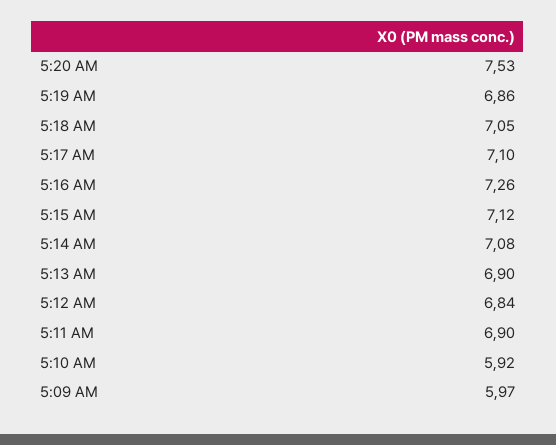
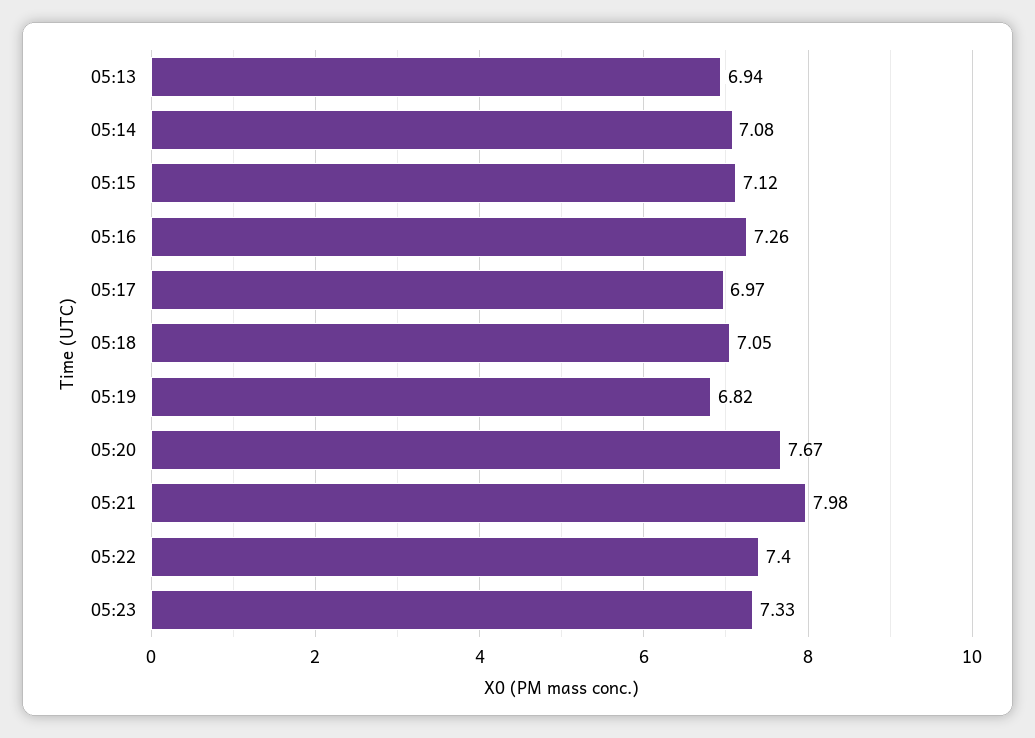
5:20 AM: 7.53 -> 7.67
5:19 AM: 6.86 -> 6.82
5:17 AM: 7.1 -> 6.97
5:13 AM: 6.9 -> 6.94
5:12 AM: 6.84 -> none
5:11 AM: 6.9 -> none
5:10 AM: 5.92 -> none
5:09 AM: 5.97 -> none
05:21: none -> 7.98
05:22: none -> 7.4
05:23: none -> 7.33

